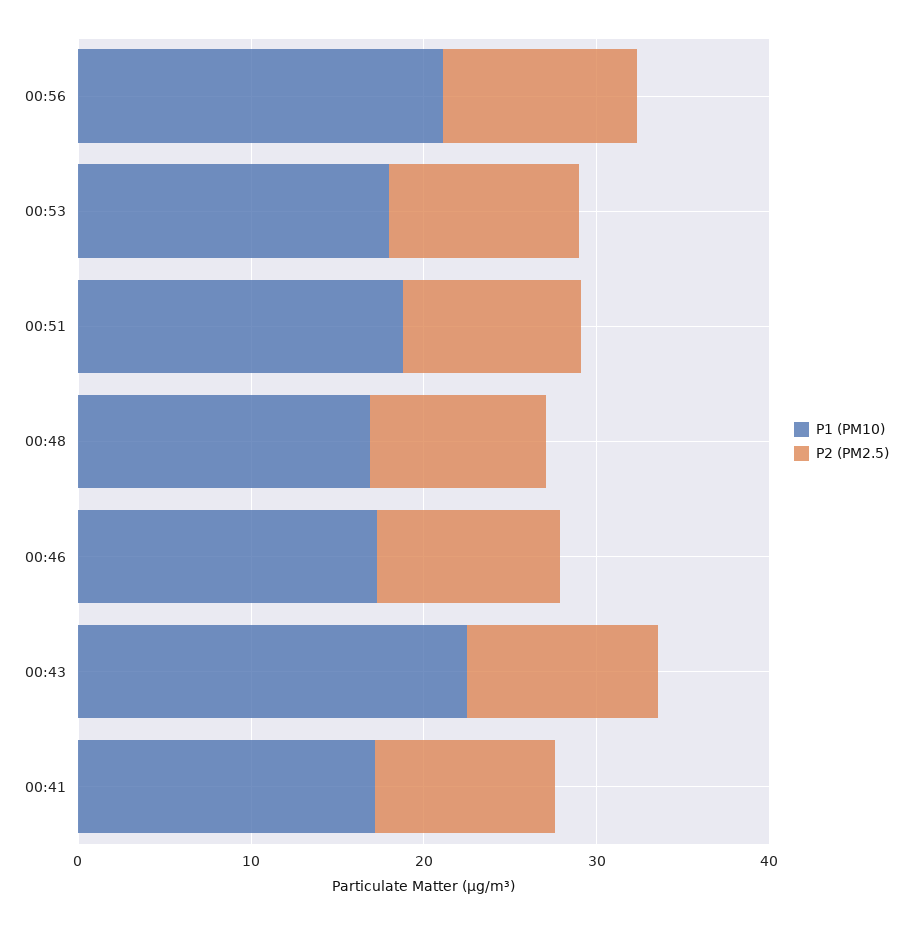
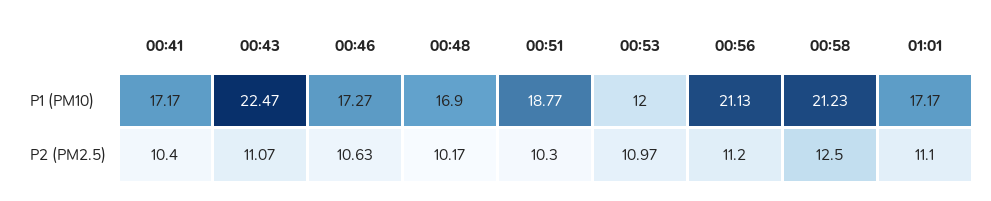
P1 (PM10), 00:53: 18 -> 12
P1 (PM10), 00:58: none -> 21.23
P1 (PM10), 01:01: none -> 17.17
P2 (PM2.5), 00:58: none -> 12.5
P2 (PM2.5), 01:01: none -> 11.1

